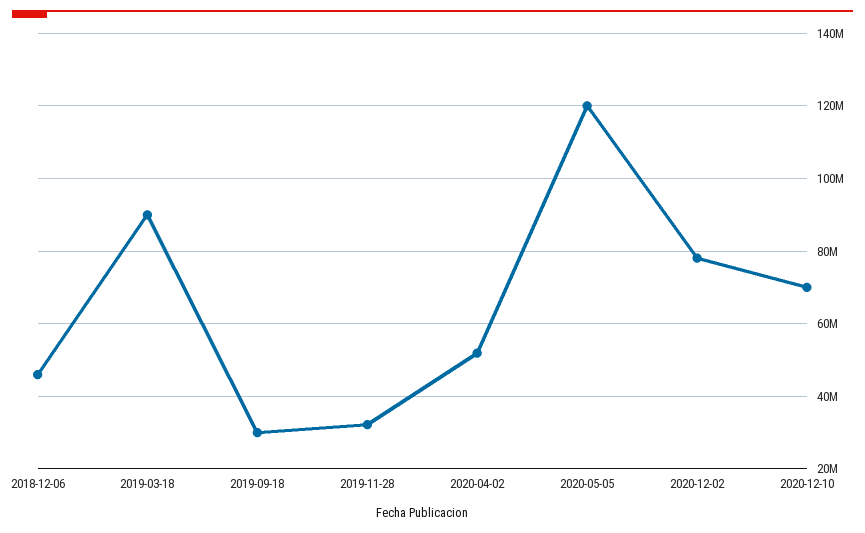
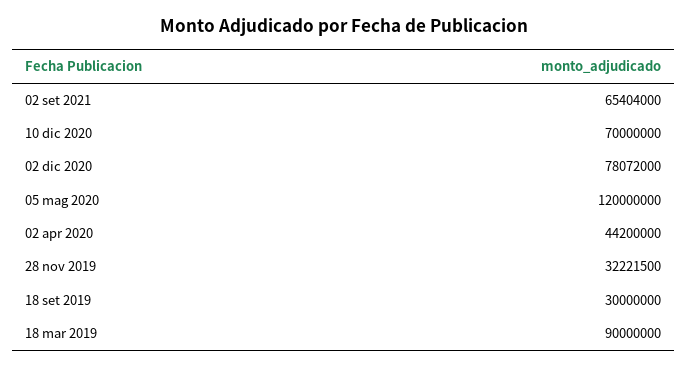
2018-12-06: 46000000 -> none
2020-04-02: 52000000 -> 44200000
02 set 2021: none -> 65404000

